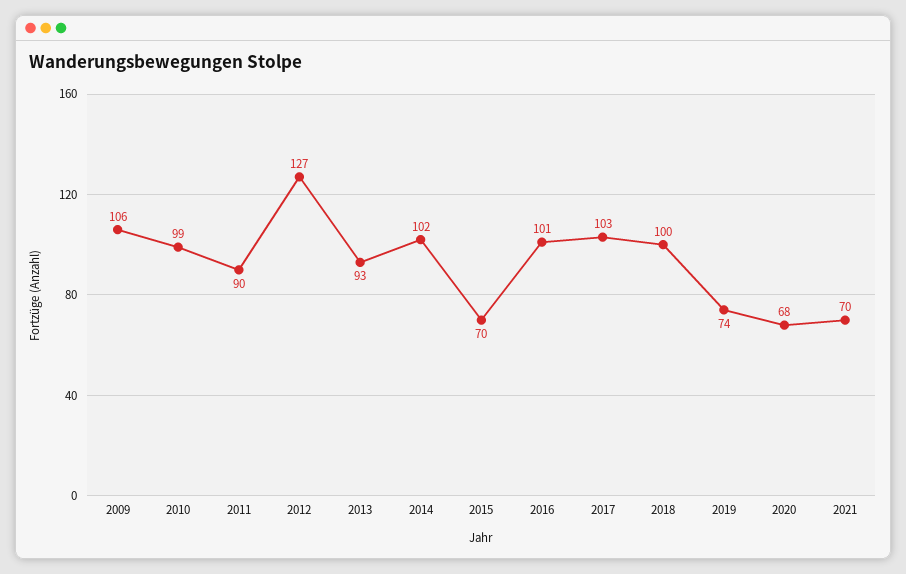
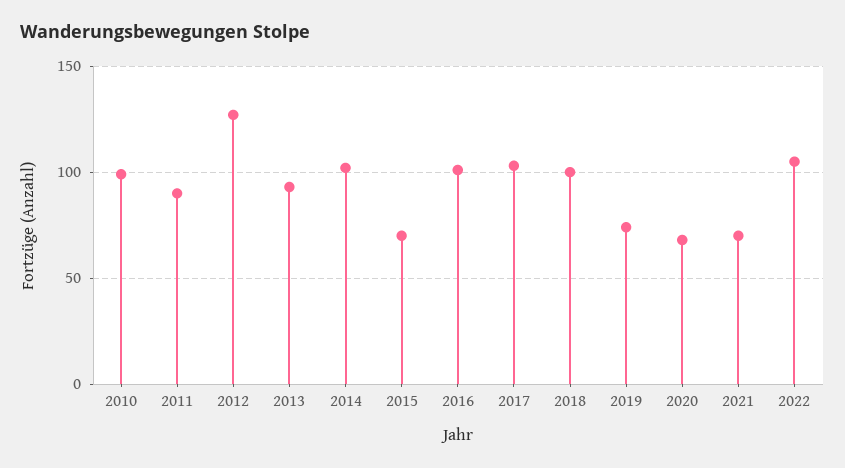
2009: 106 -> none
2022: none -> 105

